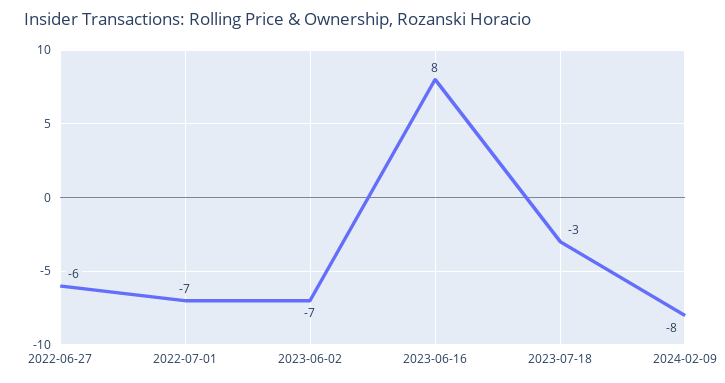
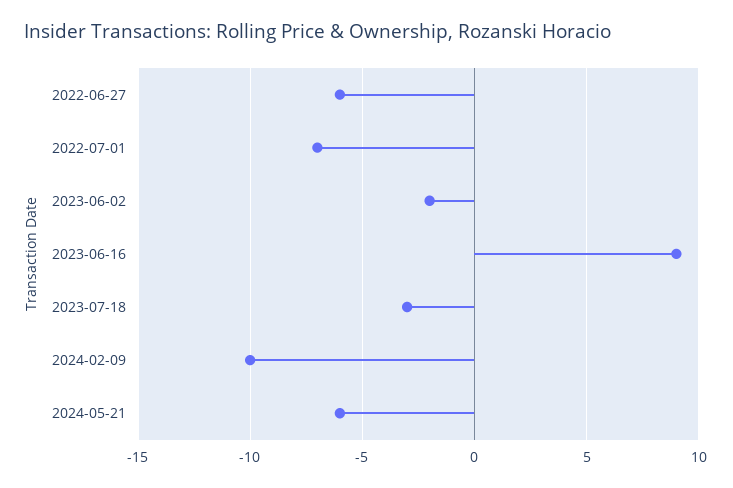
2023-06-02: -7 -> -2
2023-06-16: 8 -> 9
2024-02-09: -8 -> -10
2024-05-21: none -> -6

